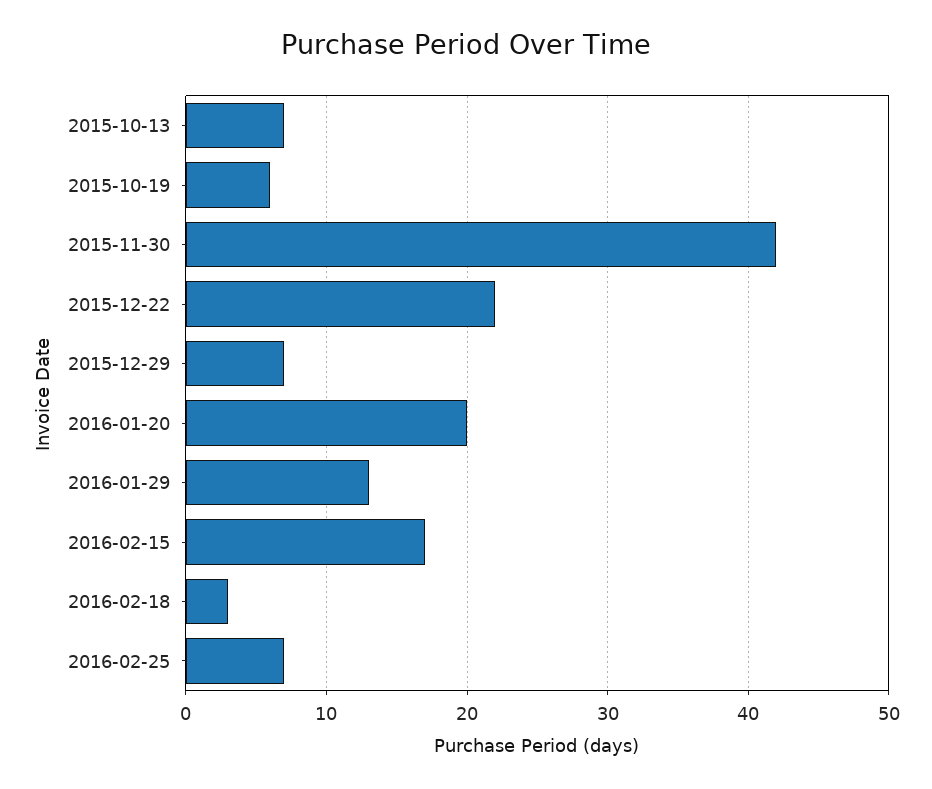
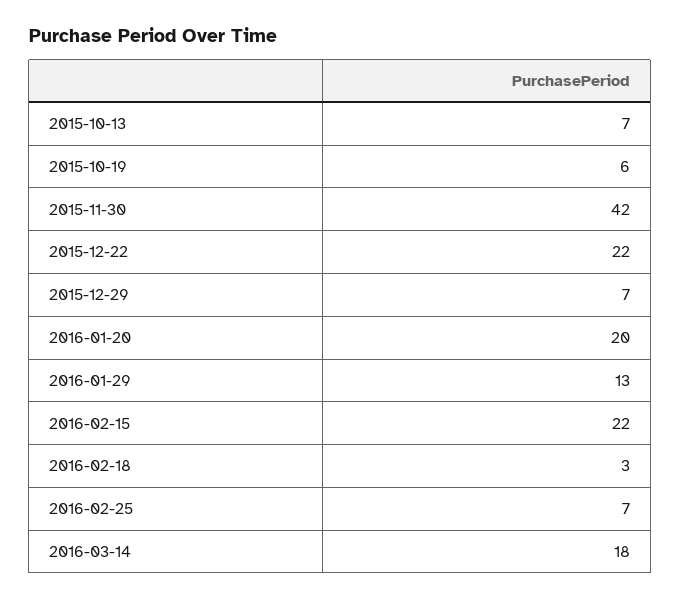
2016-02-15: 17 -> 22
2016-03-14: none -> 18

